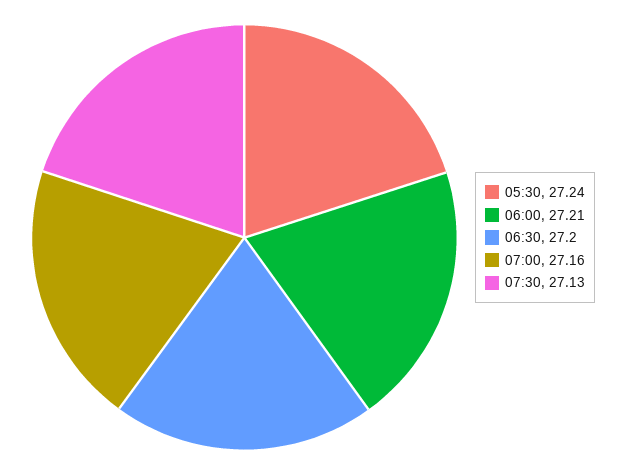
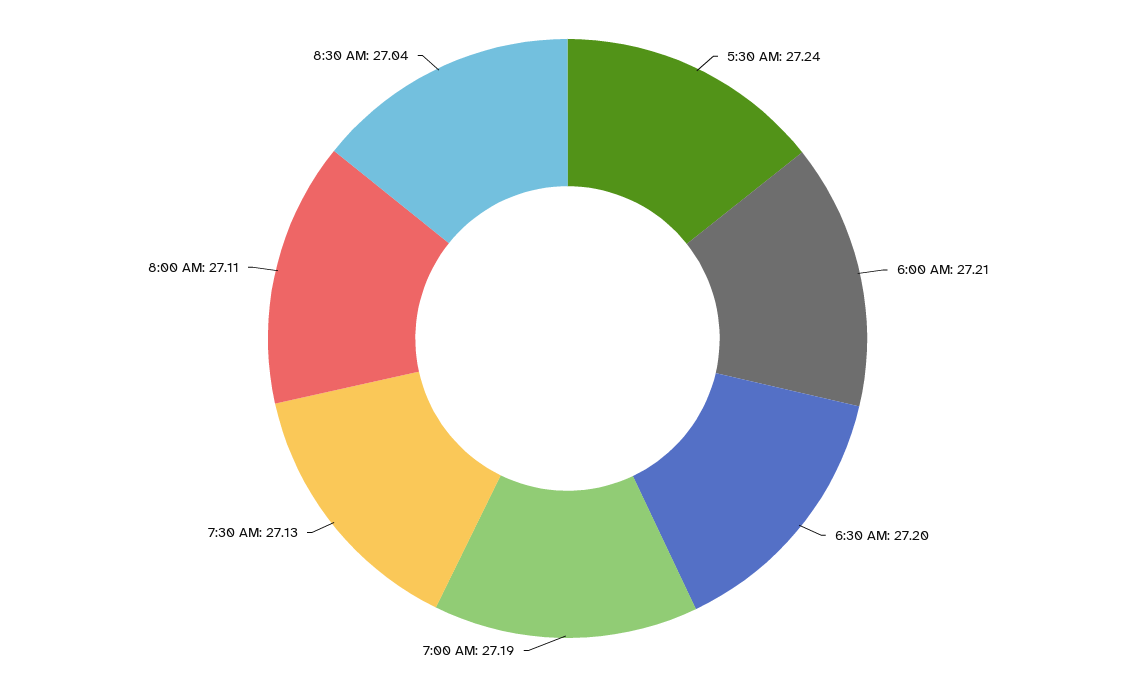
07:00: 27.16 -> 27.19
8:00 AM: none -> 27.11
8:30 AM: none -> 27.04

